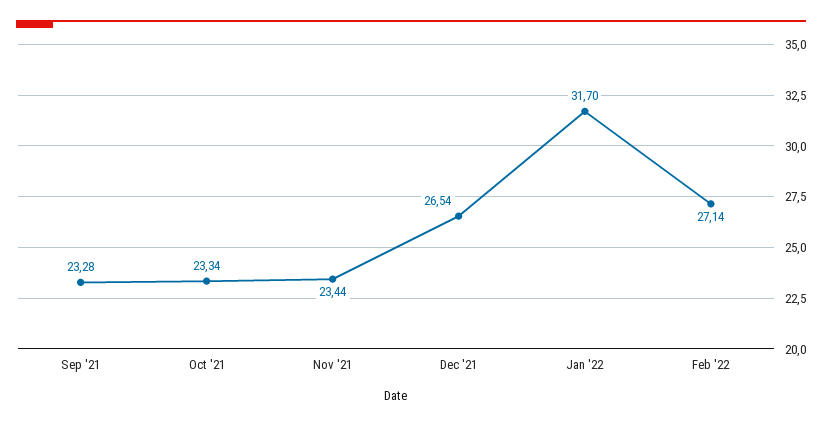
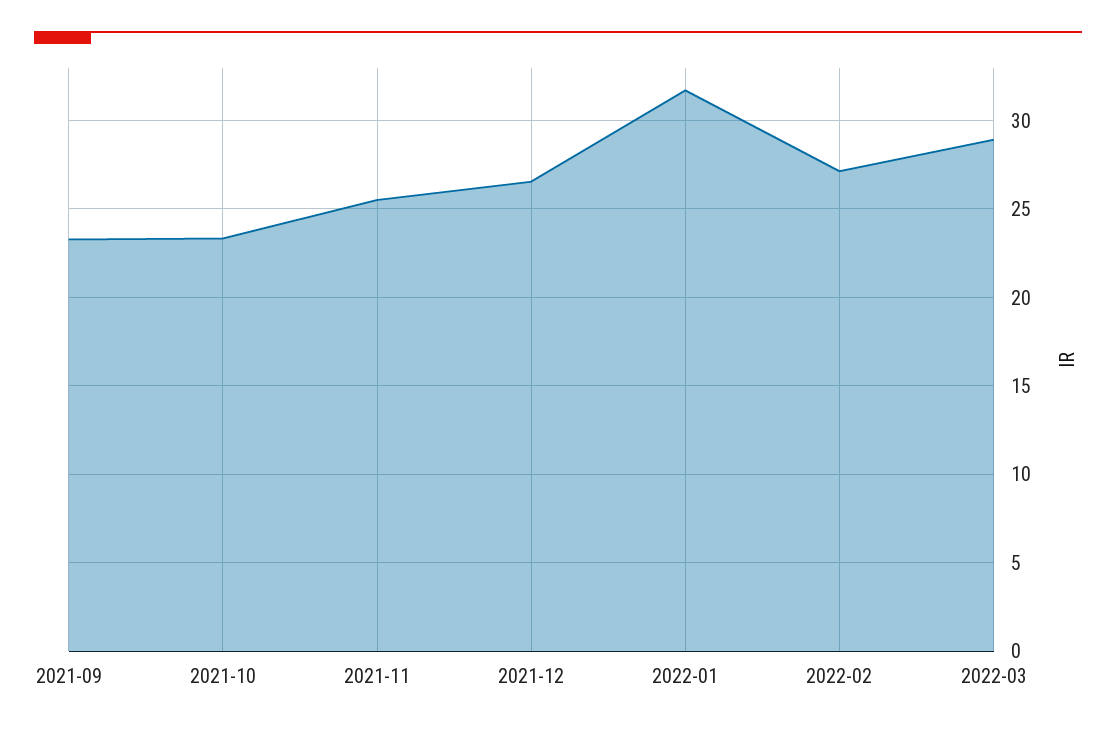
Nov '21: 23.44 -> 25.5
2022-03: none -> 29

